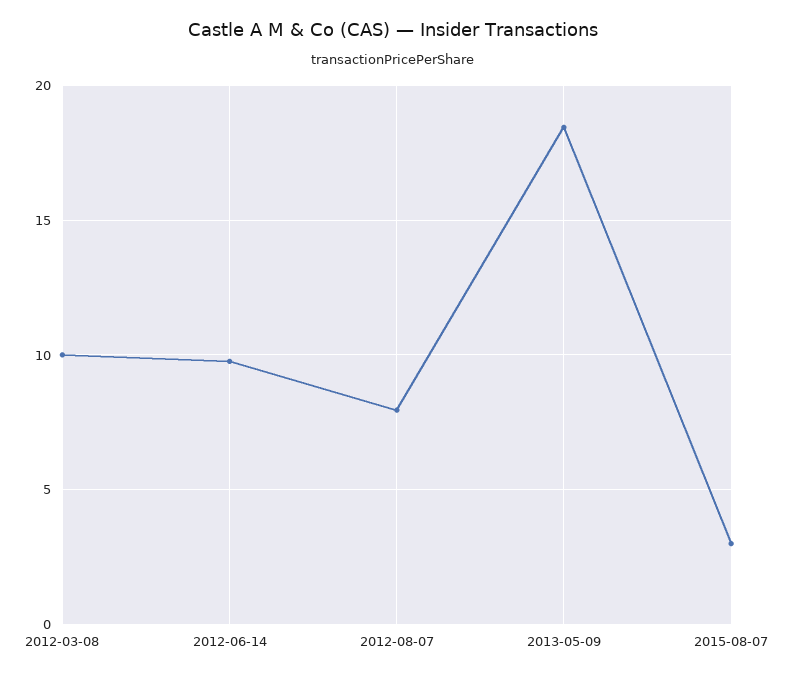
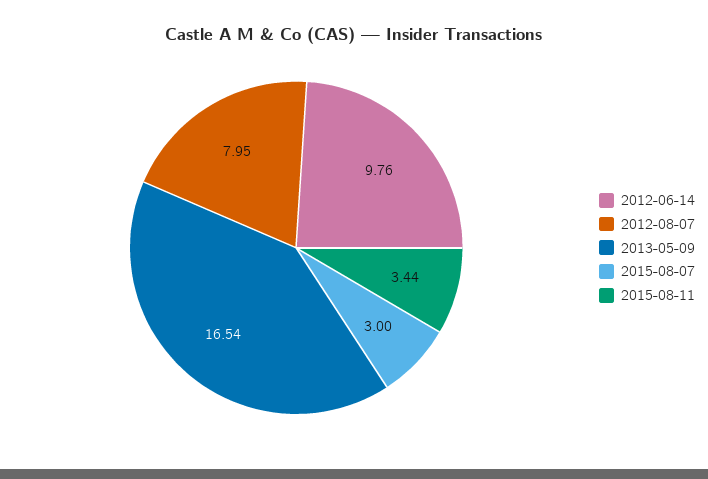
2012-03-08: 10 -> none
2013-05-09: 18.5 -> 16.54
2015-08-11: none -> 3.44

